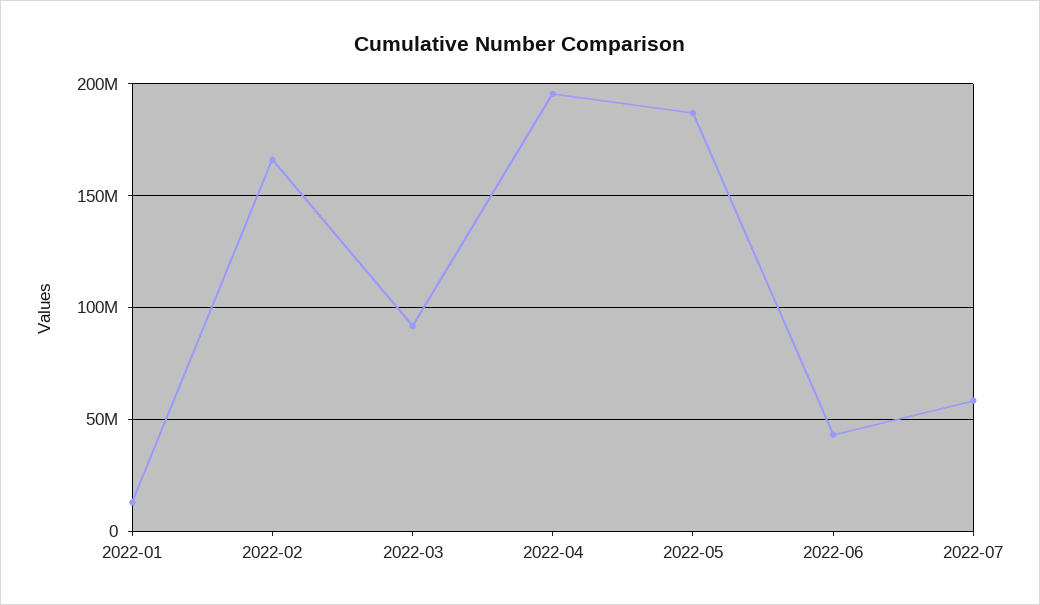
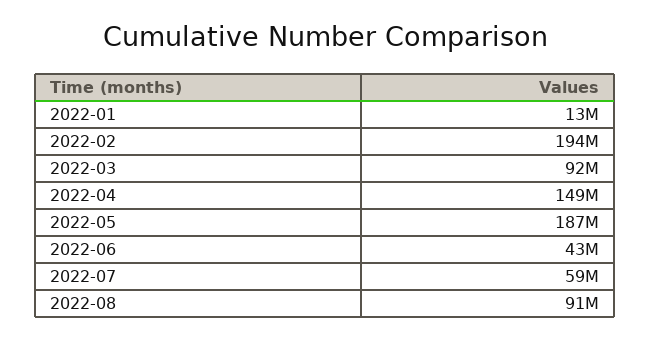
2022-02: 165000000 -> 194000000
2022-04: 195000000 -> 149000000
2022-08: none -> 91000000

